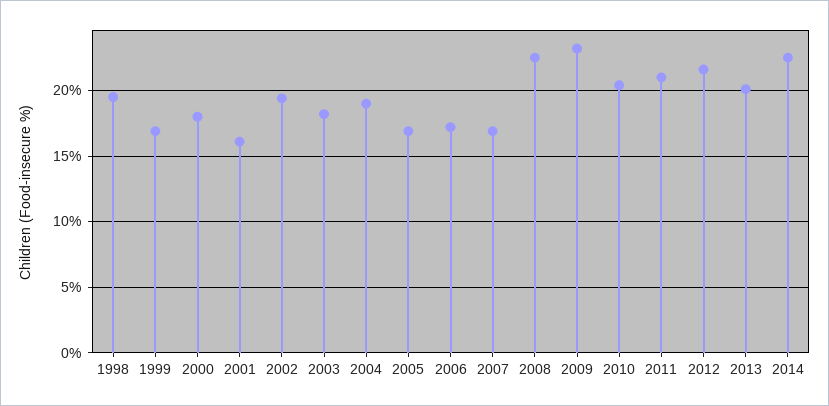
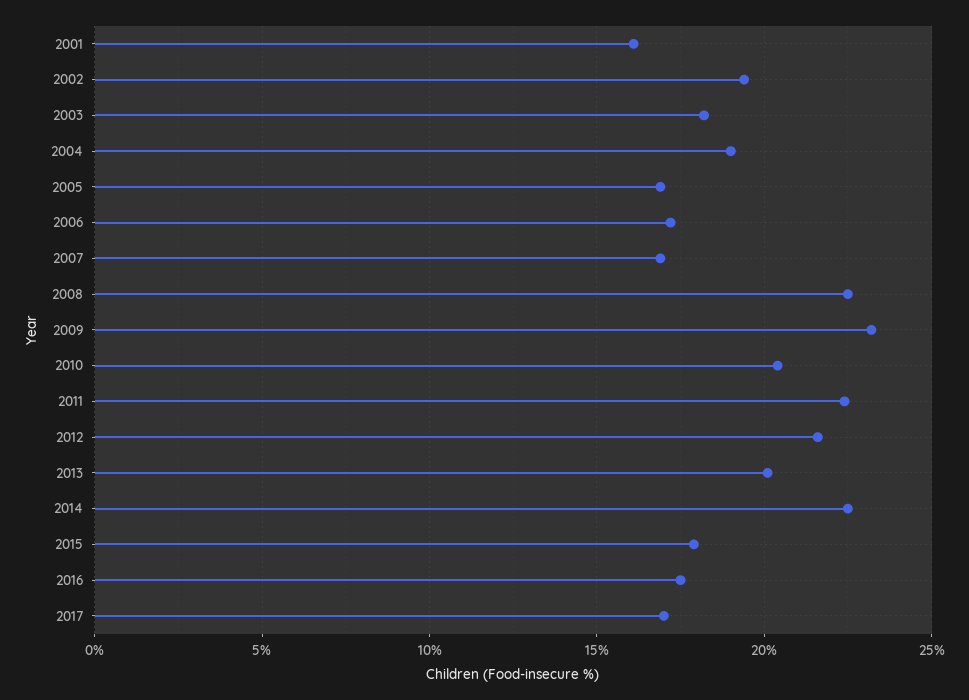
1998: 19.5 -> none
1999: 17 -> none
2000: 18 -> none
2011: 21 -> 22.5
2015: none -> 18
2016: none -> 17.5
2017: none -> 17

